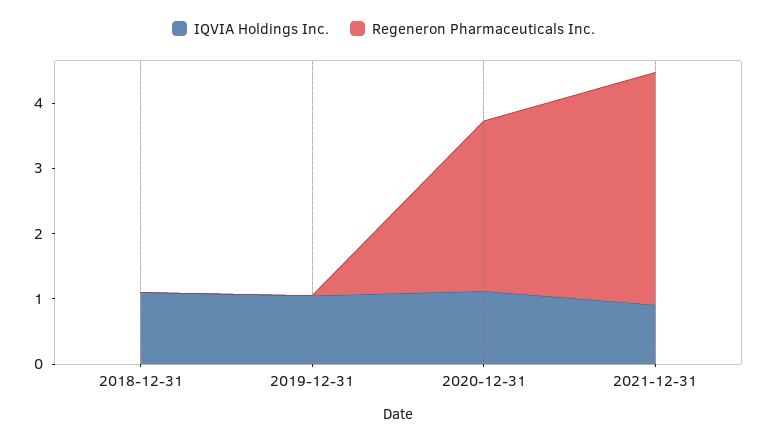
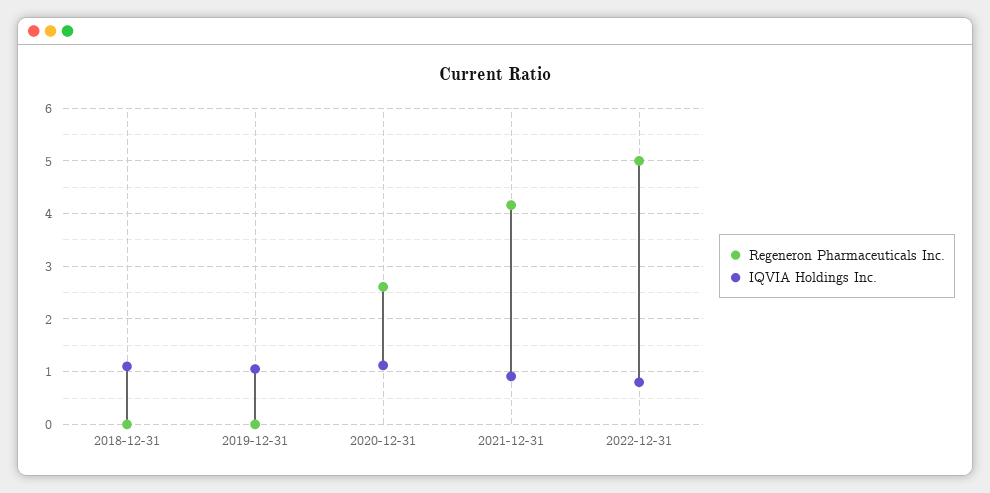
Regeneron Pharmaceuticals Inc., 2021-12-31: 3.6 -> 4.2
Regeneron Pharmaceuticals Inc., 2022-12-31: none -> 5
IQVIA Holdings Inc., 2022-12-31: none -> 0.8

